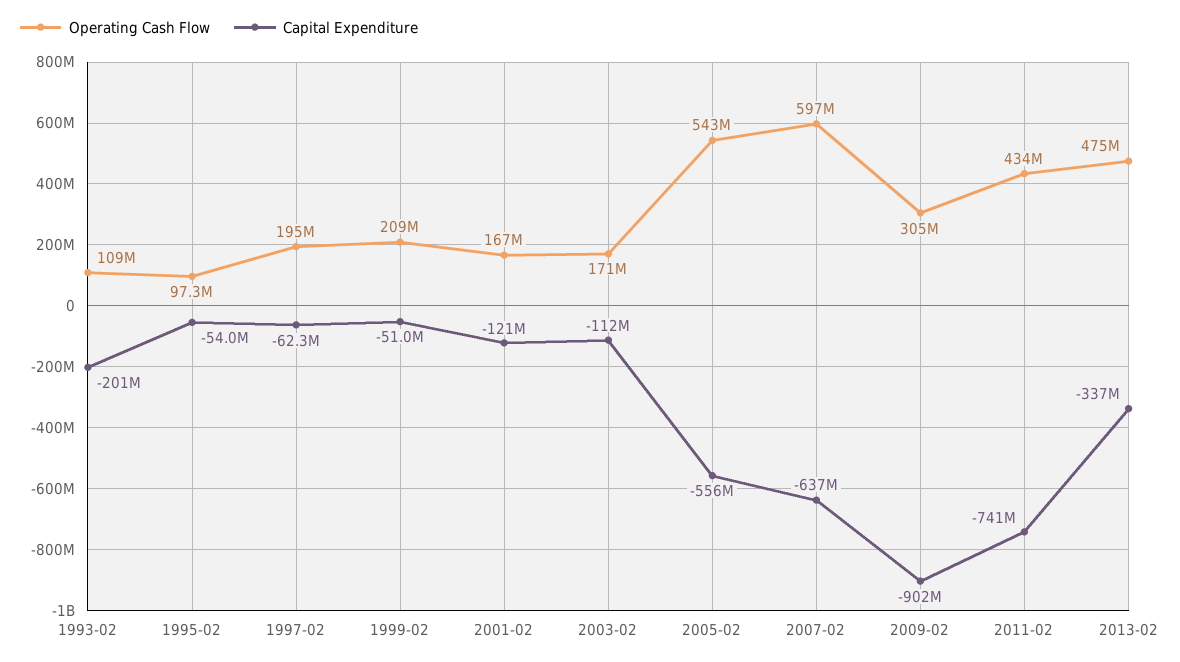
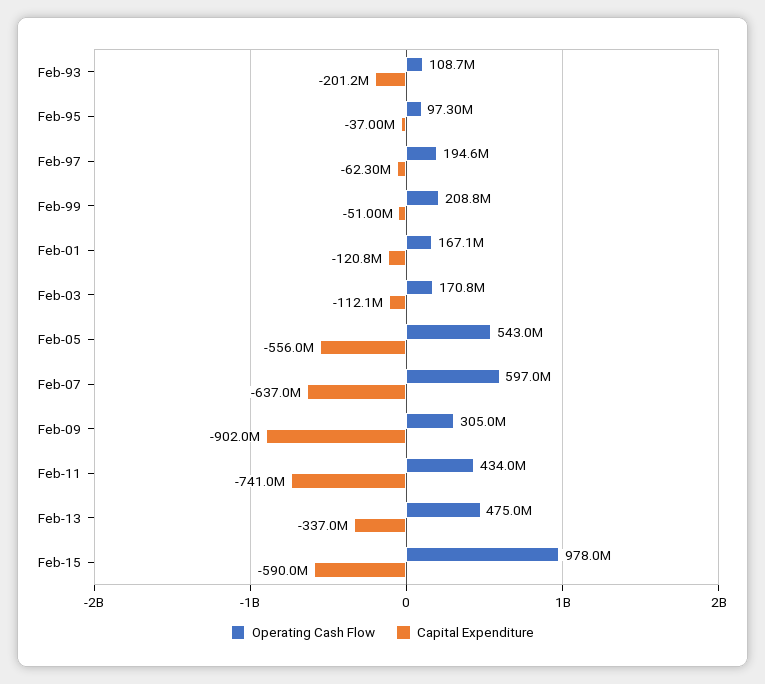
Capital Expenditure, 1995-02: -54000000 -> -37000000
Operating Cash Flow, Feb-15: none -> 978000000
Capital Expenditure, Feb-15: none -> -590000000

